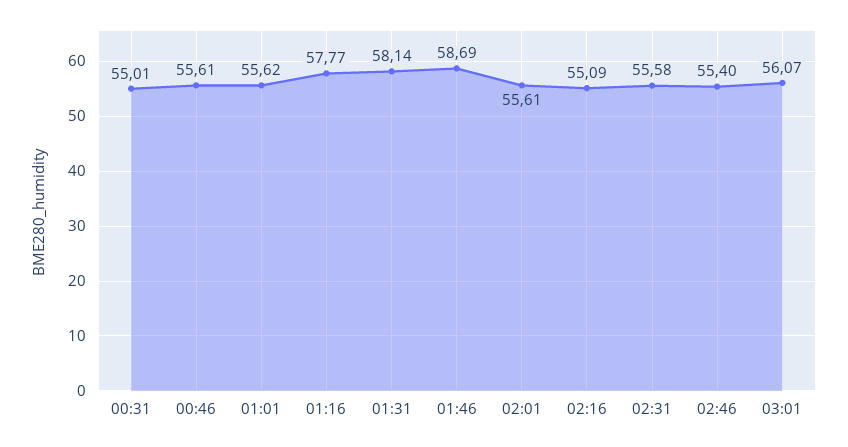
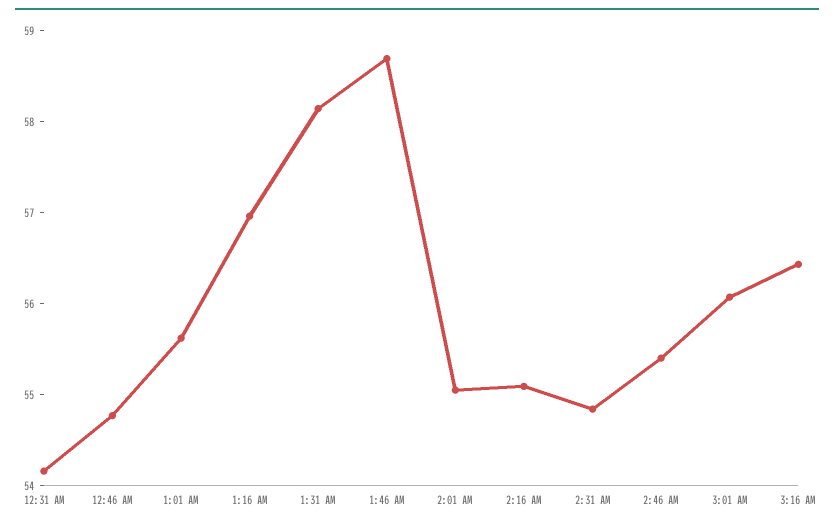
00:31: 55.01 -> 54.2
00:46: 55.61 -> 54.8
01:16: 57.77 -> 57
02:01: 55.61 -> 55
02:31: 55.58 -> 54.8
3:16 AM: none -> 56.4

